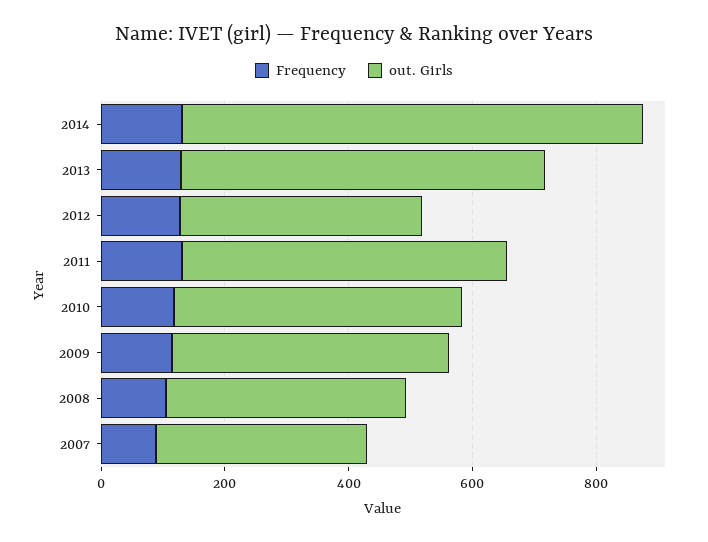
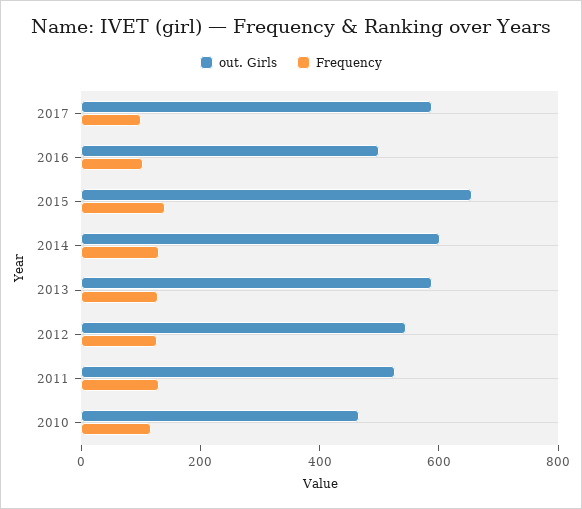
out. Girls, 2014: 750 -> 600
out. Girls, 2012: 400 -> 550
Frequency, 2009: 100 -> none
out. Girls, 2009: 450 -> none
Frequency, 2008: 100 -> none
out. Girls, 2008: 400 -> none
Frequency, 2007: 100 -> none
out. Girls, 2007: 350 -> none
out. Girls, 2017: none -> 600
Frequency, 2017: none -> 100
out. Girls, 2016: none -> 500
Frequency, 2016: none -> 100
out. Girls, 2015: none -> 650
Frequency, 2015: none -> 150

